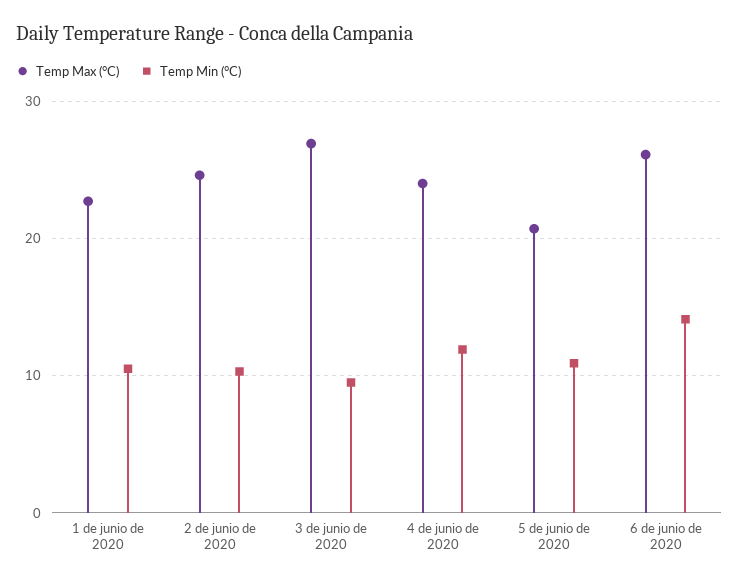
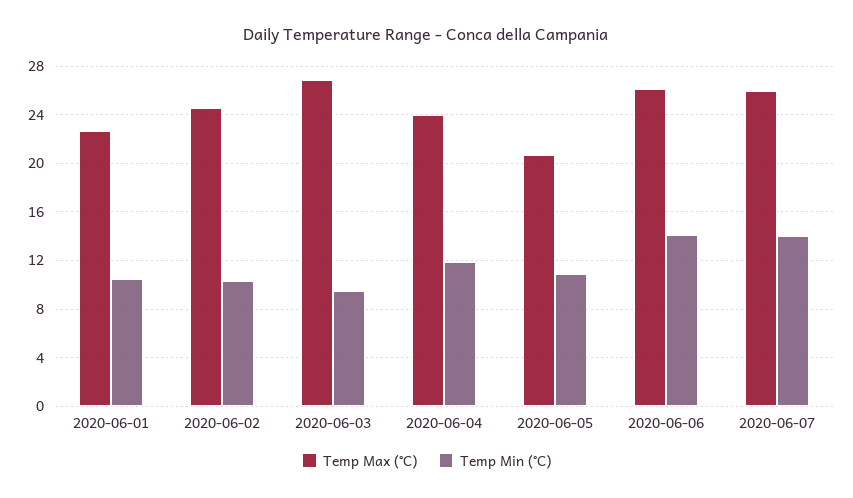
Temp Max (°C), 2020-06-07: none -> 26
Temp Min (°C), 2020-06-07: none -> 14

